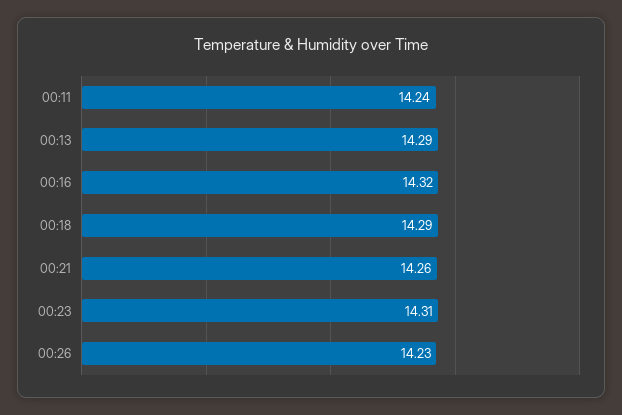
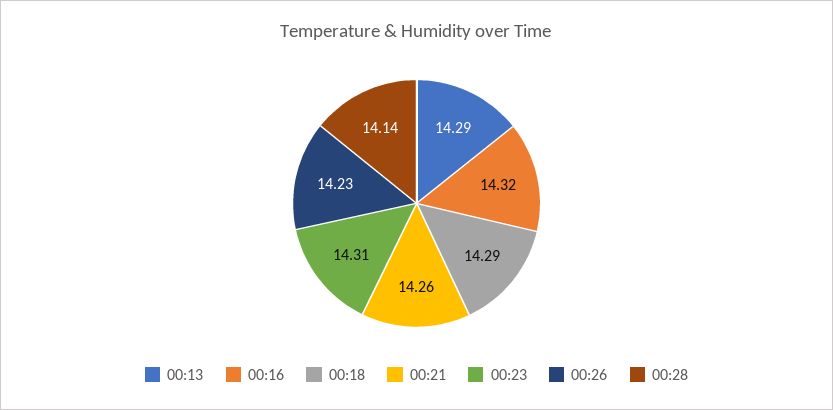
00:11: 14.24 -> none
00:28: none -> 14.14

